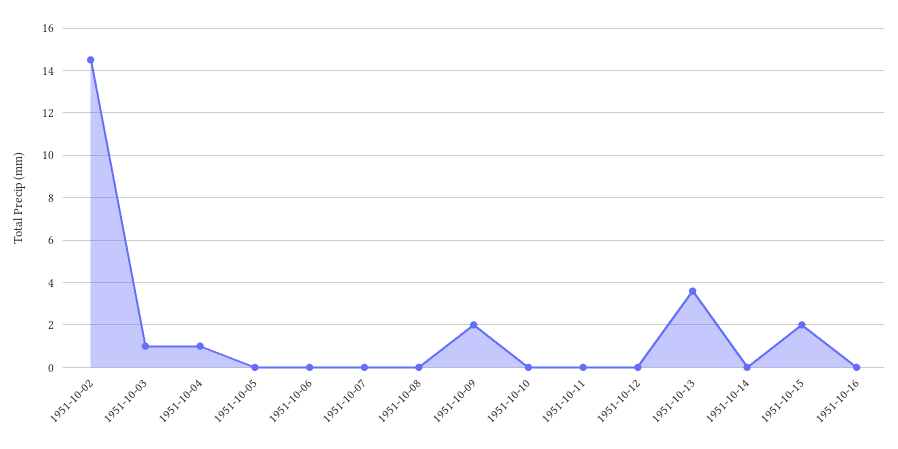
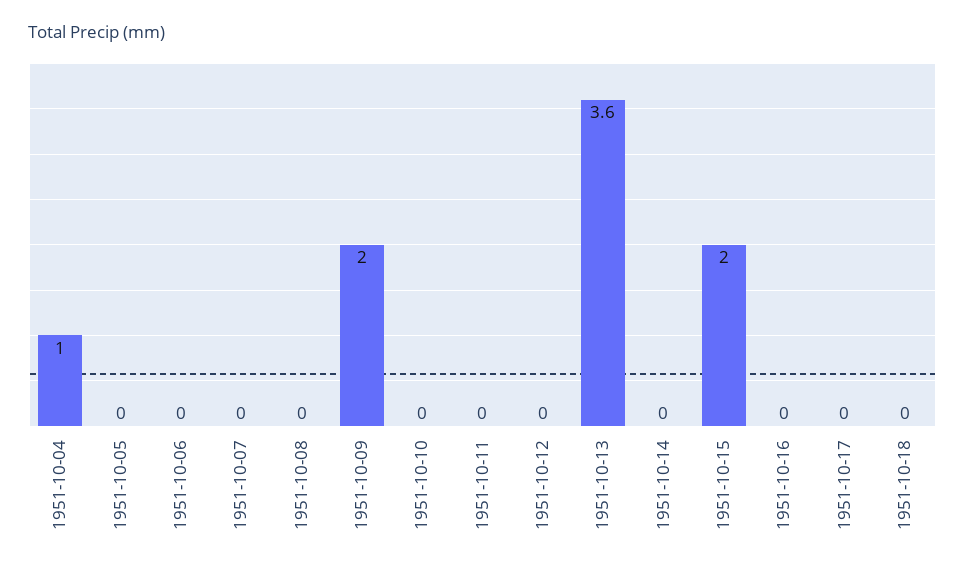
1951-10-02: 14.5 -> none
1951-10-03: 1 -> none
1951-10-17: none -> 0
1951-10-18: none -> 0

